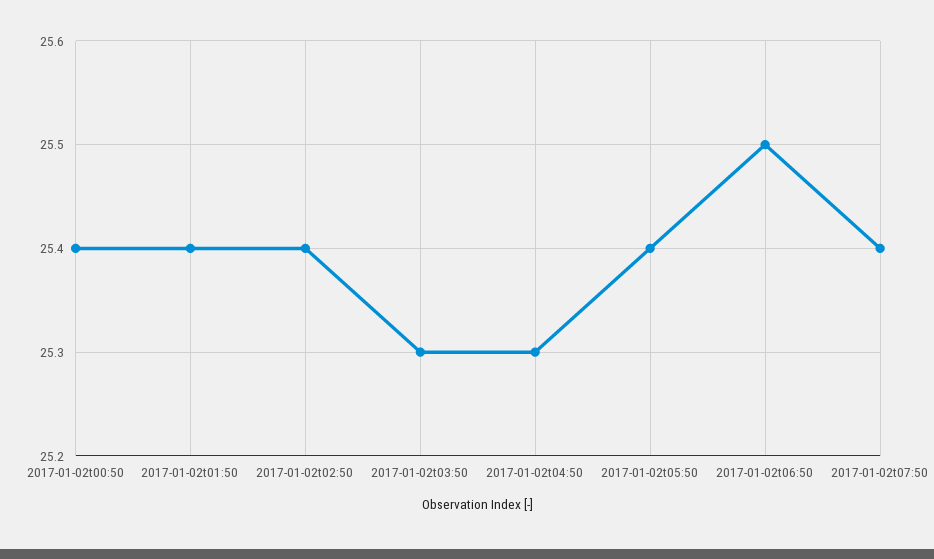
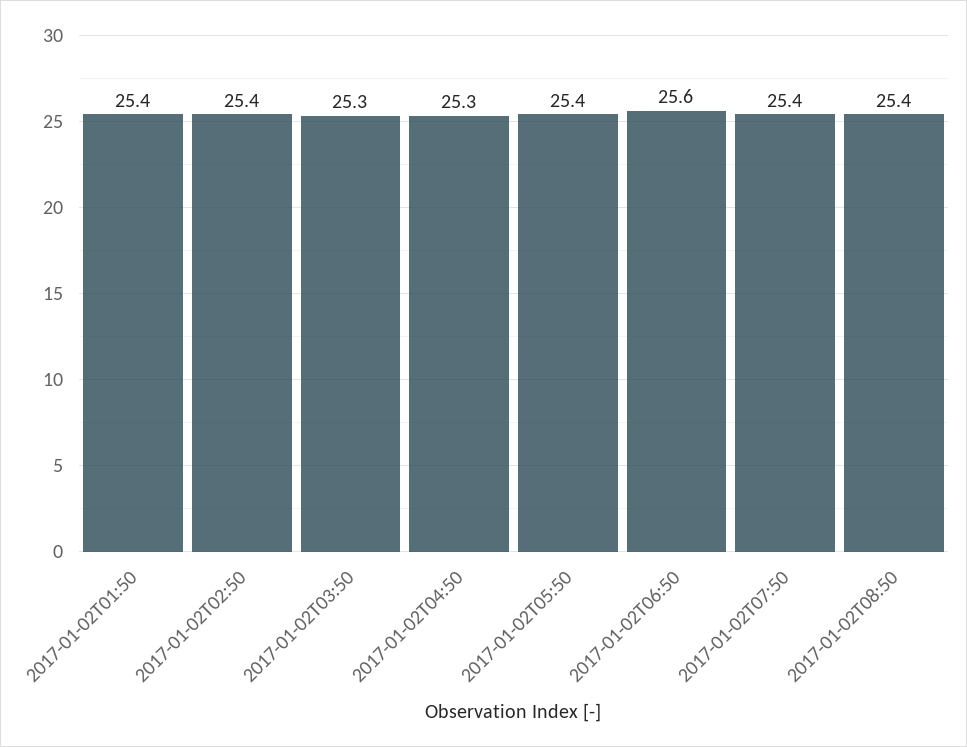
2017-01-02t00:50: 25.4 -> none
2017-01-02t06:50: 25.5 -> 25.6
2017-01-02T08:50: none -> 25.4

